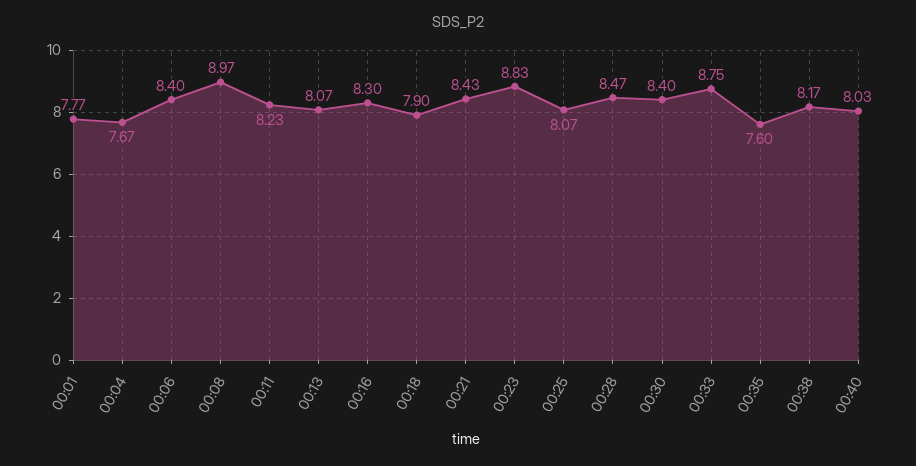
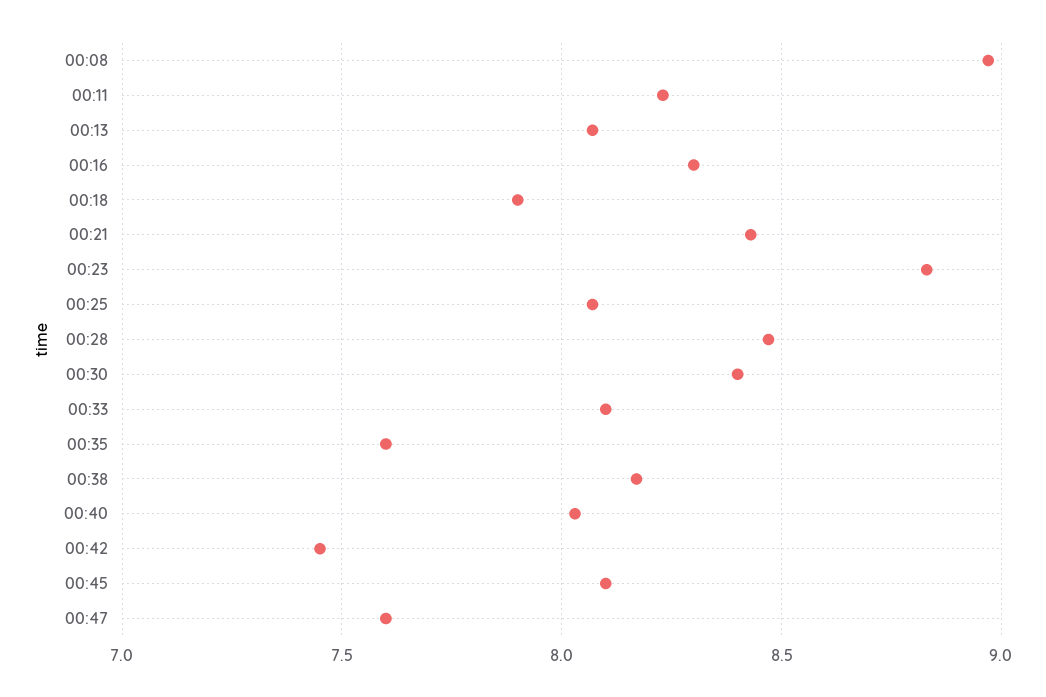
00:01: 7.77 -> none
00:04: 7.67 -> none
00:06: 8.4 -> none
00:33: 8.75 -> 8.1
00:42: none -> 7.45
00:45: none -> 8.1
00:47: none -> 7.6

